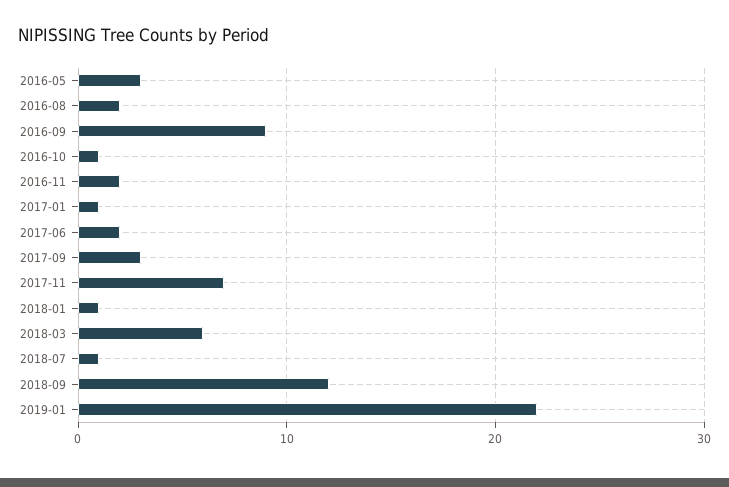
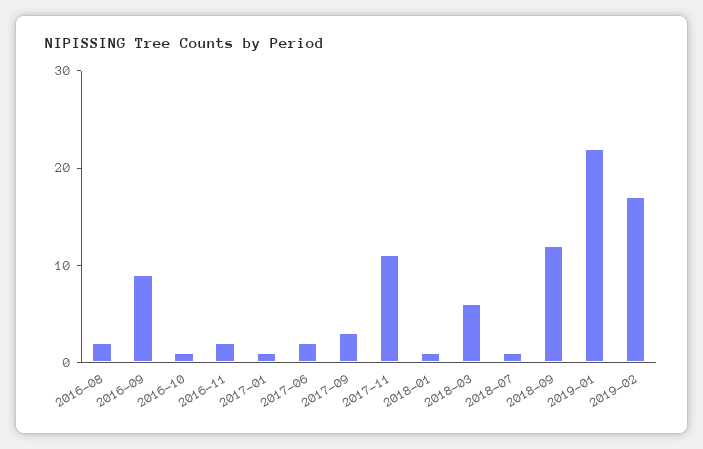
2016-05: 3 -> none
2017-11: 7 -> 11
2019-02: none -> 17

